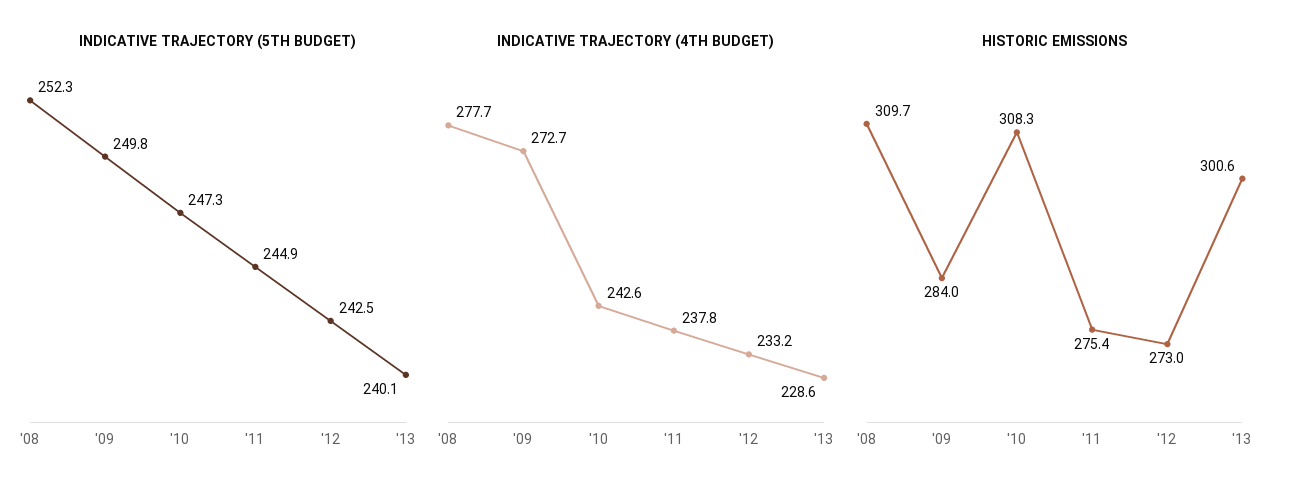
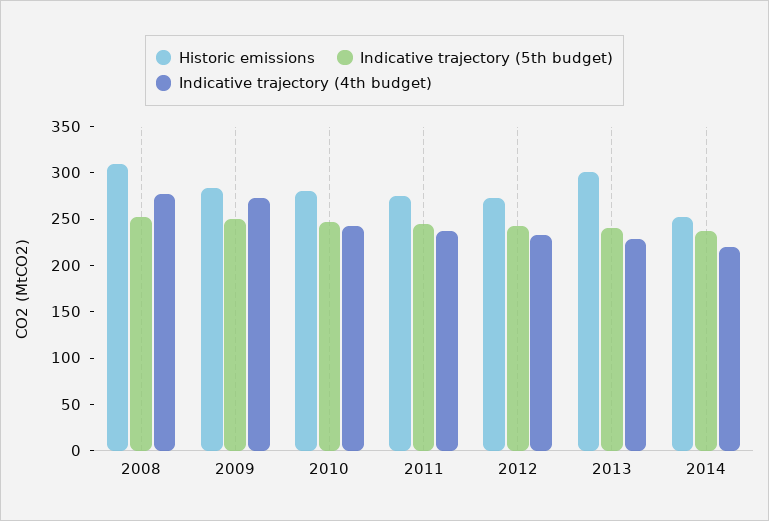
HISTORIC EMISSIONS, '10: 308.3 -> 280
HISTORIC EMISSIONS, 2014: none -> 250
INDICATIVE TRAJECTORY (5TH BUDGET), 2014: none -> 240
INDICATIVE TRAJECTORY (4TH BUDGET), 2014: none -> 220

